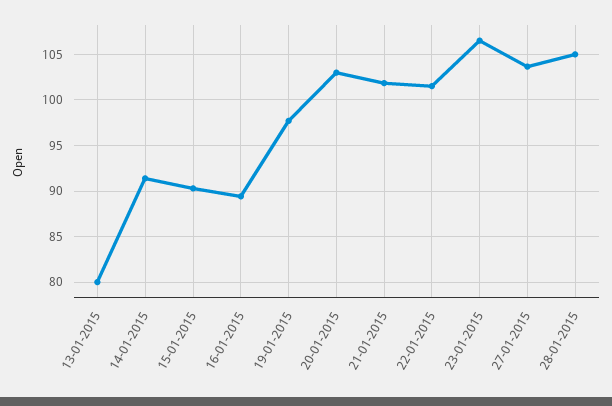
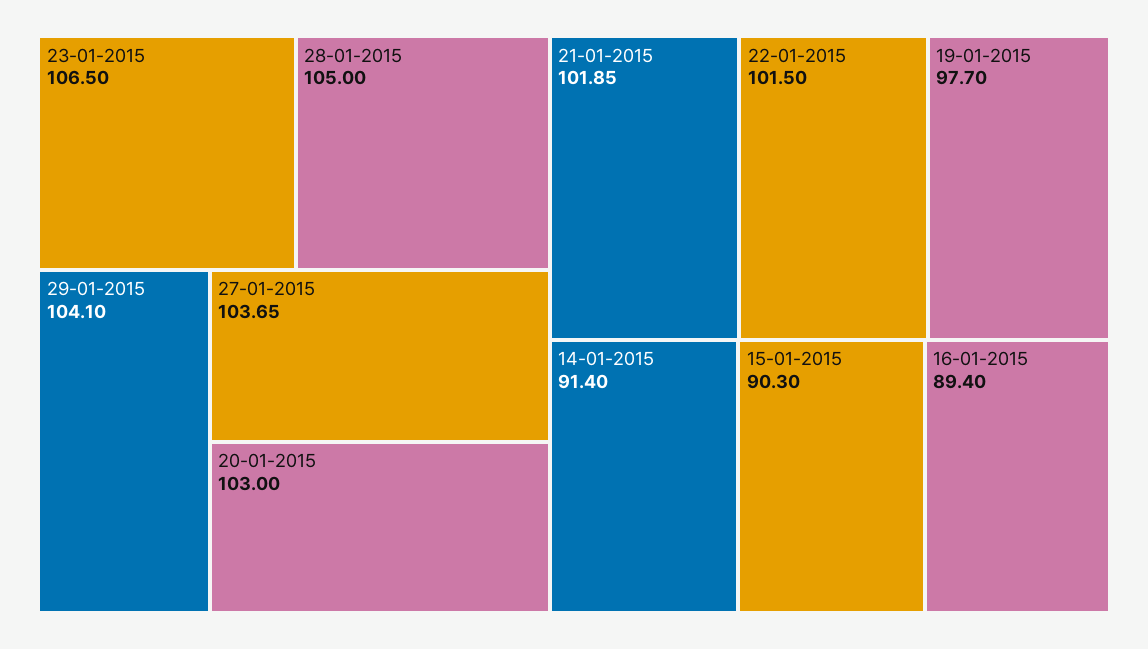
13-01-2015: 80 -> none
29-01-2015: none -> 104.1

